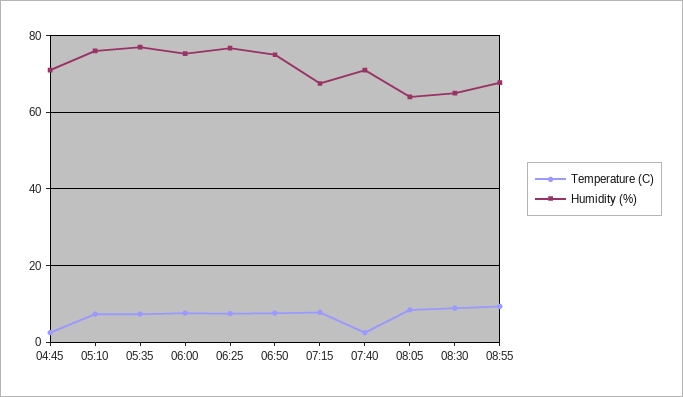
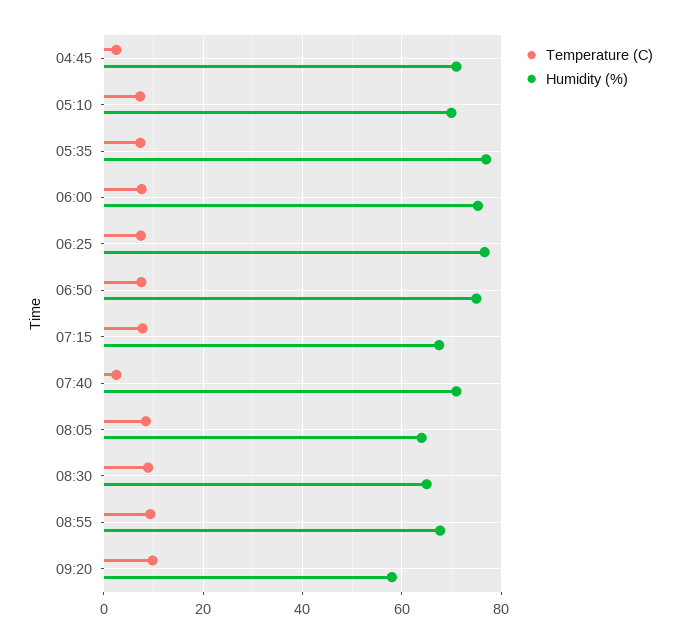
Humidity (%), 05:10: 76 -> 70
Temperature (C), 09:20: none -> 10
Humidity (%), 09:20: none -> 58

